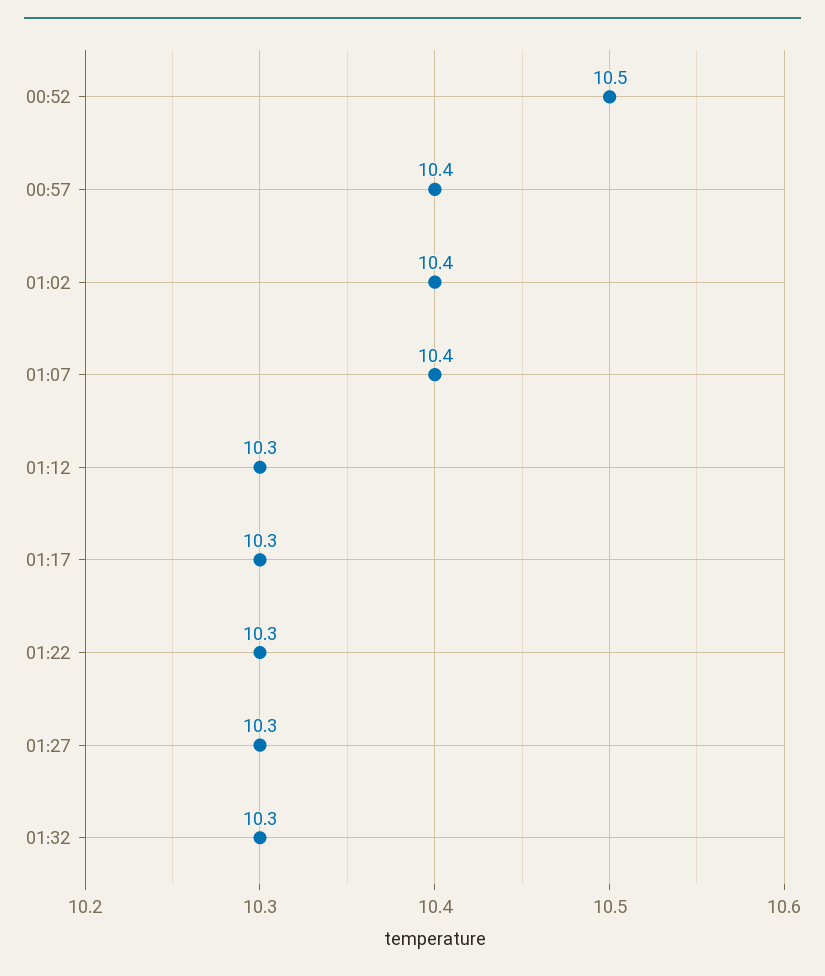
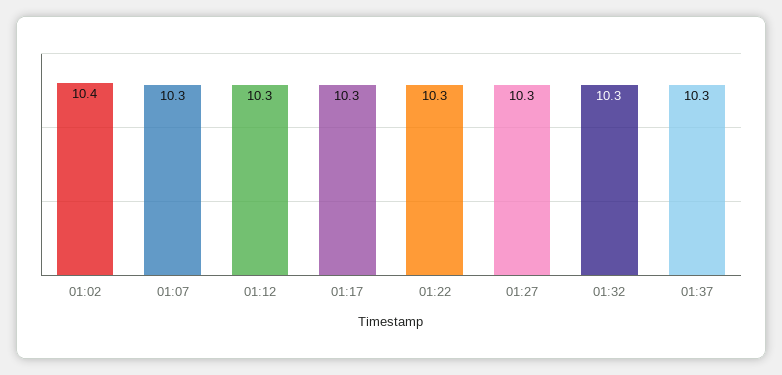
00:52: 10.5 -> none
00:57: 10.4 -> none
01:07: 10.4 -> 10.3
01:37: none -> 10.3

